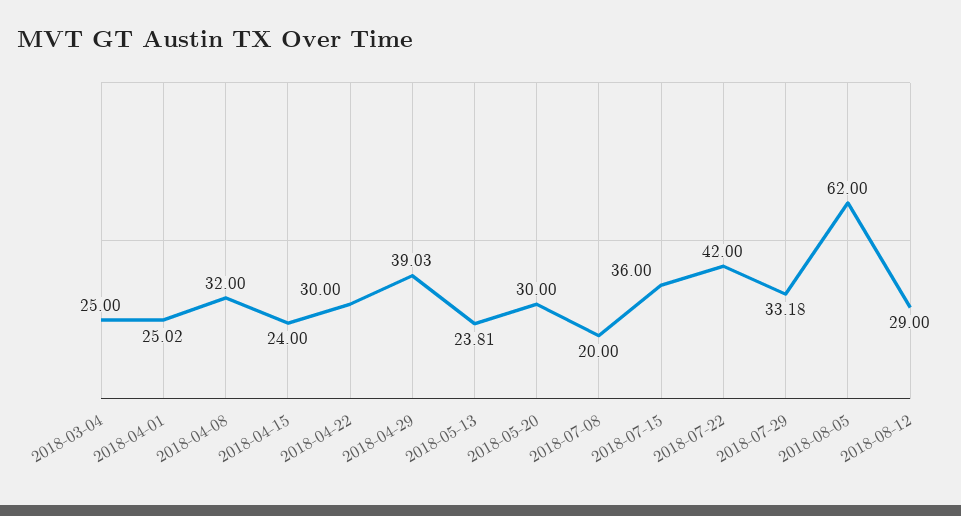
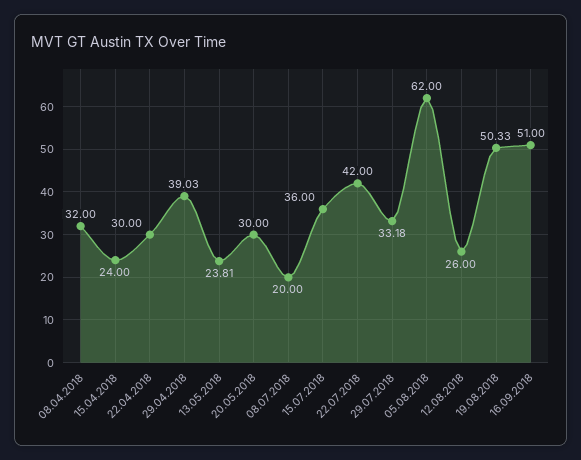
2018-03-04: 25 -> none
2018-04-01: 25.02 -> none
2018-08-12: 29 -> 26
19.08.2018: none -> 50.33
16.09.2018: none -> 51

